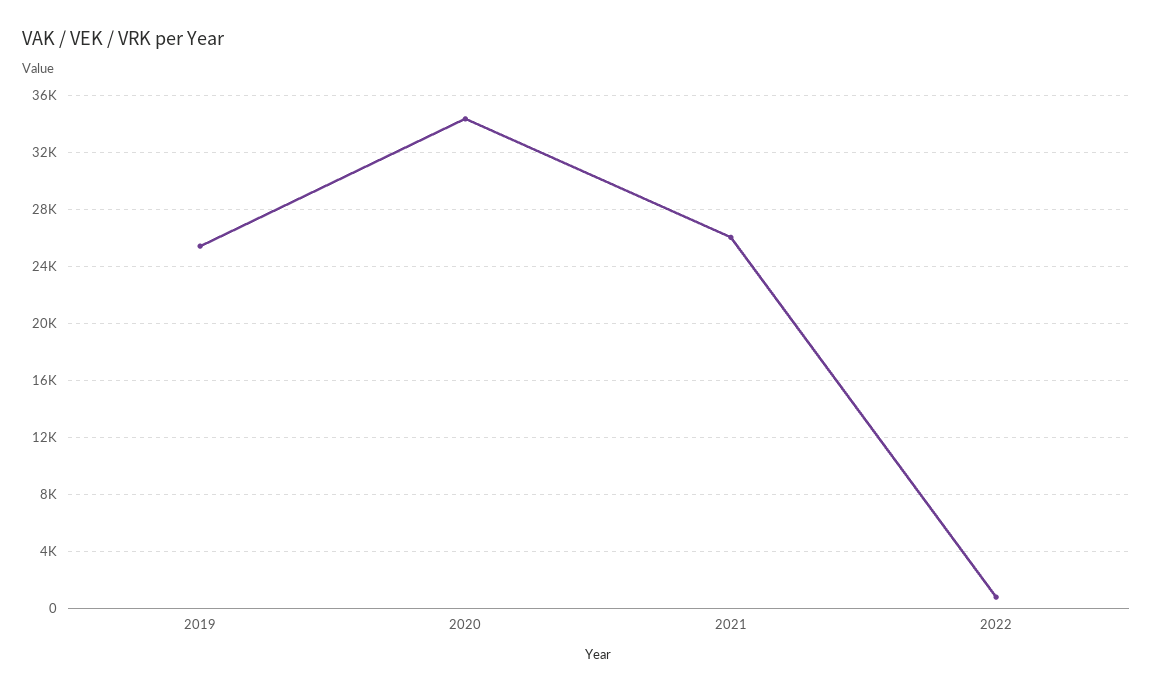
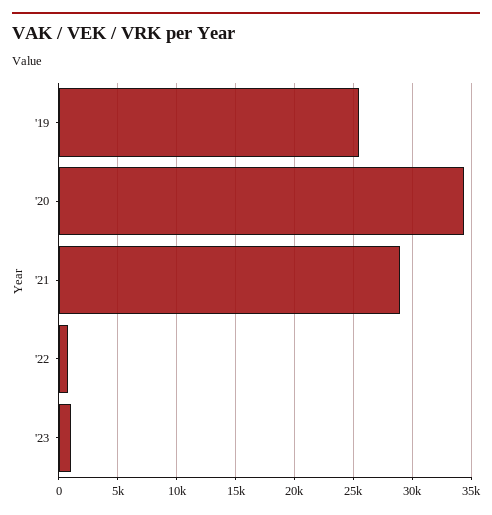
2021: 26000 -> 29000
'23: none -> 1000

